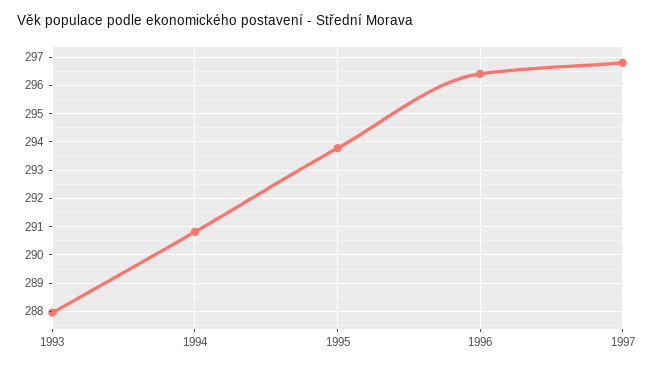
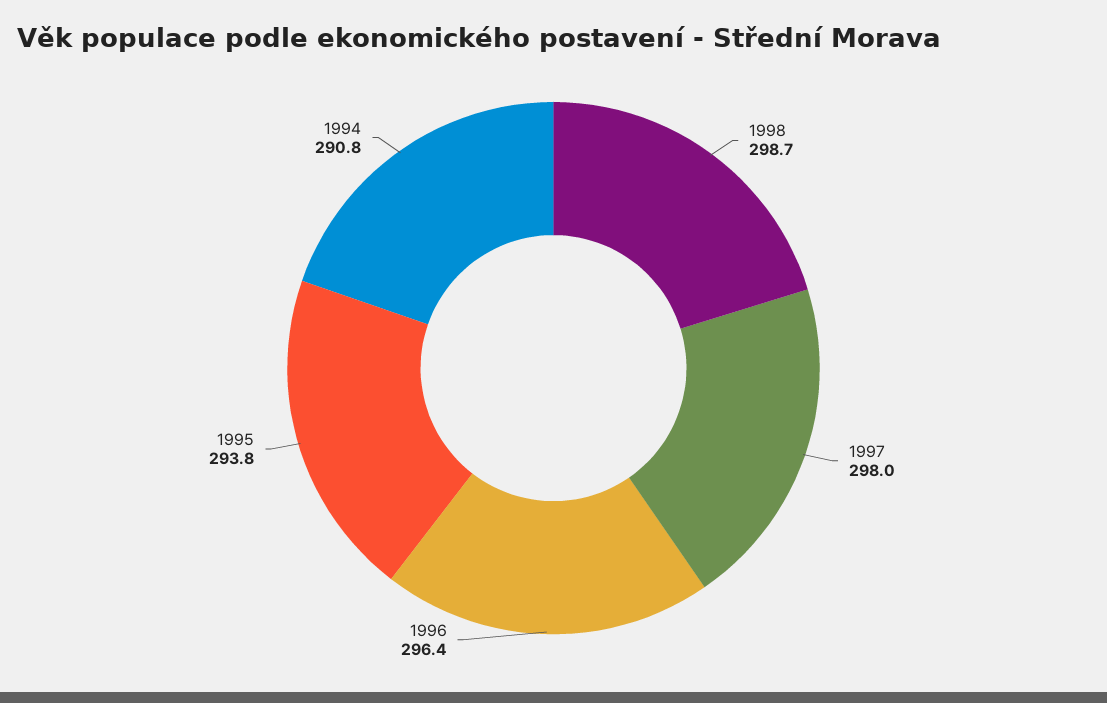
1993: 288 -> none
1997: 296.75 -> 298
1998: none -> 298.7

